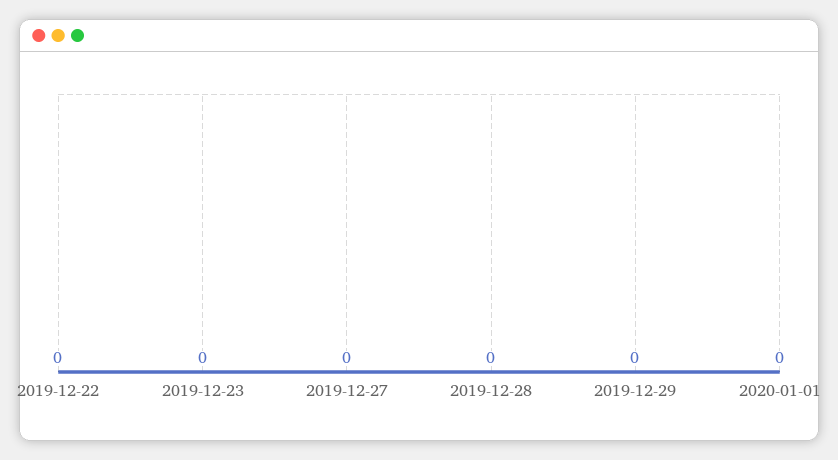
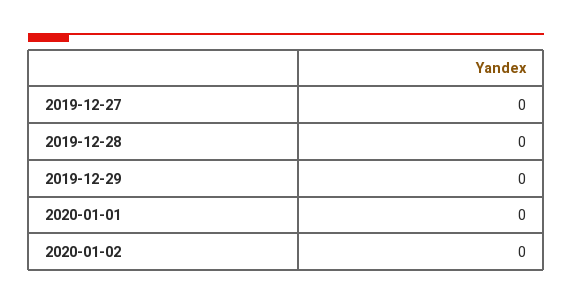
2019-12-22: 0 -> none
2019-12-23: 0 -> none
2020-01-02: none -> 0

